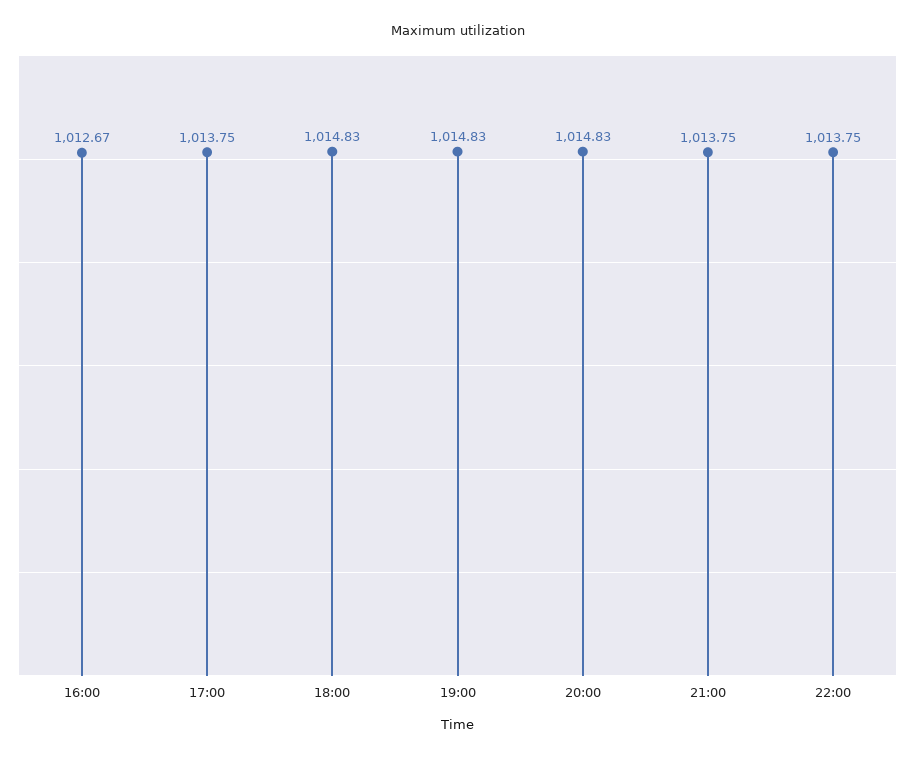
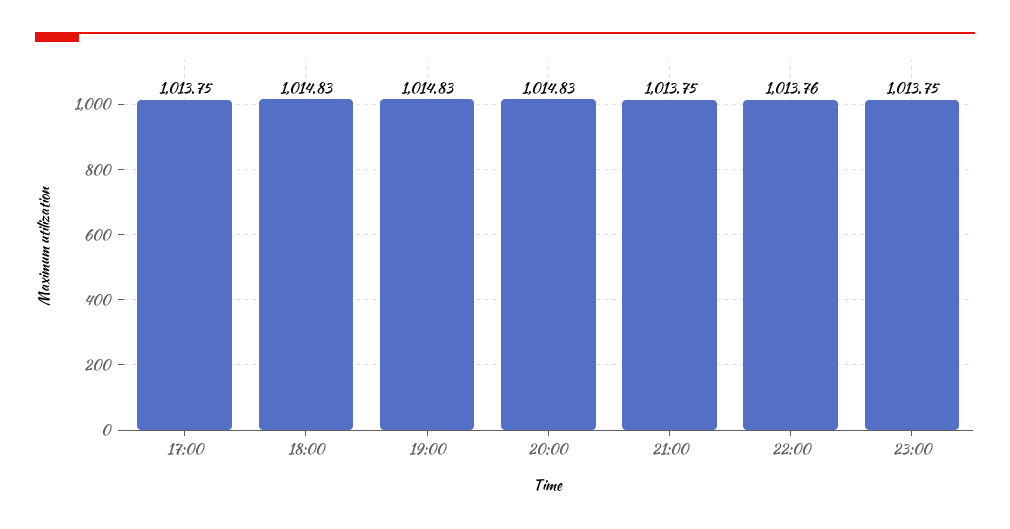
16:00: 1012.67 -> none
22:00: 1013.75 -> 1013.76
23:00: none -> 1013.75

